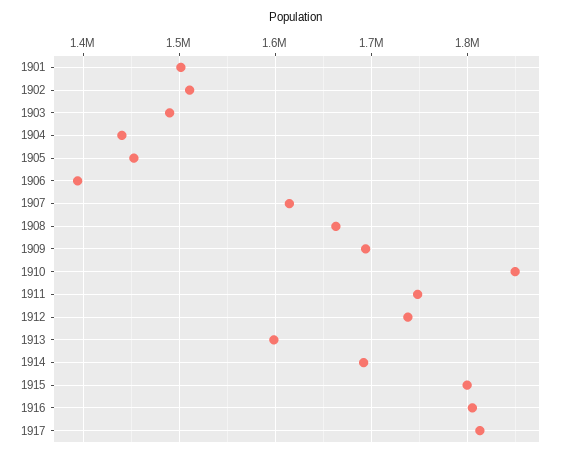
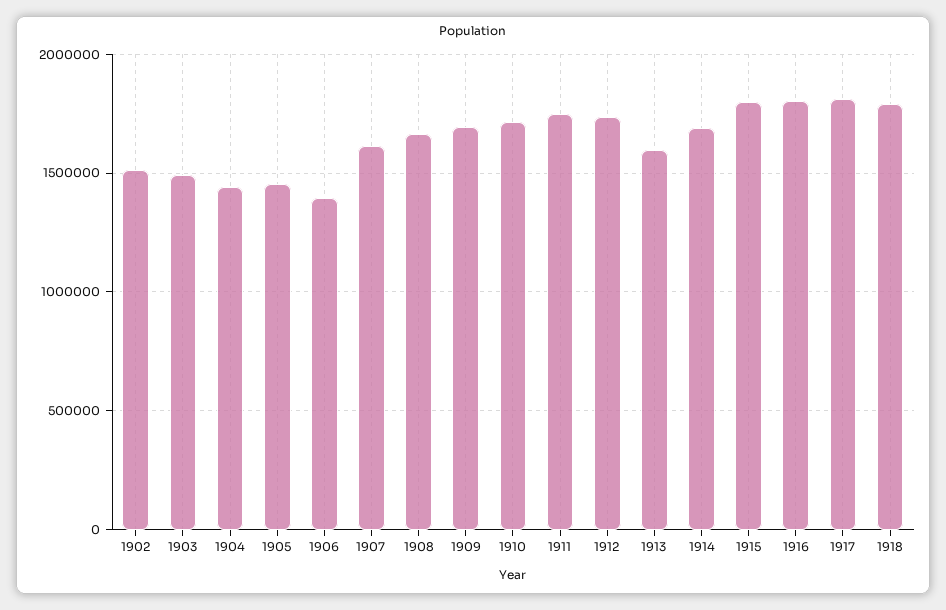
1901: 1500000 -> none
1910: 1850000 -> 1700000
1918: none -> 1800000

